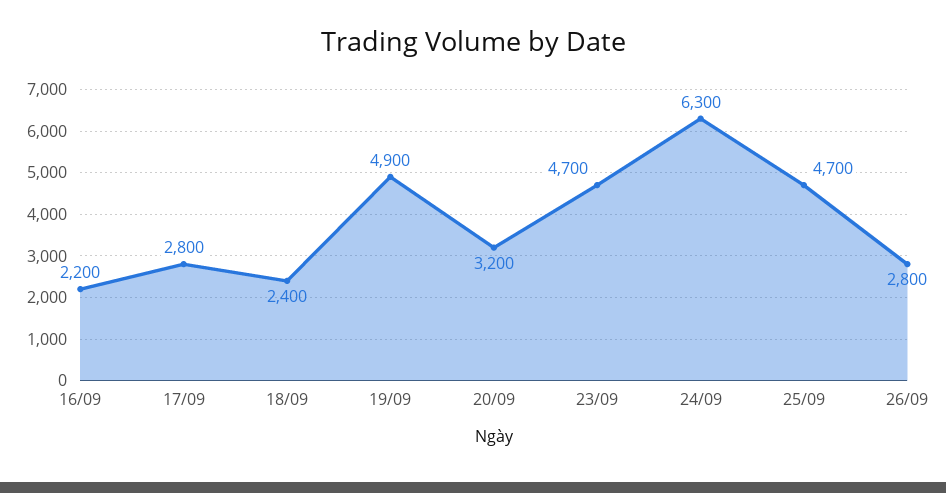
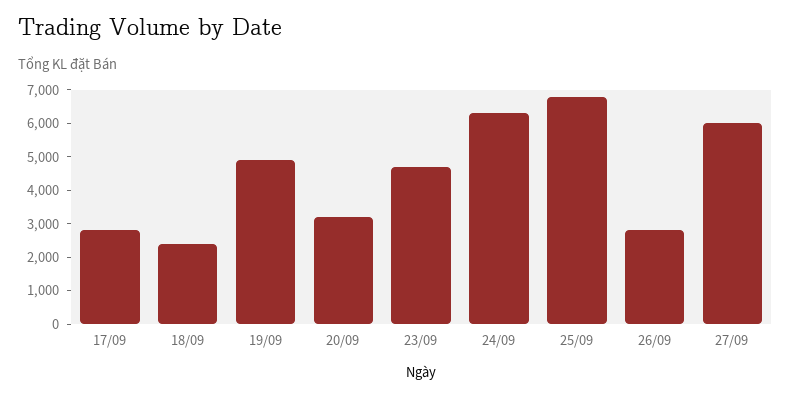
16/09: 2200 -> none
25/09: 4700 -> 6750
27/09: none -> 6000

